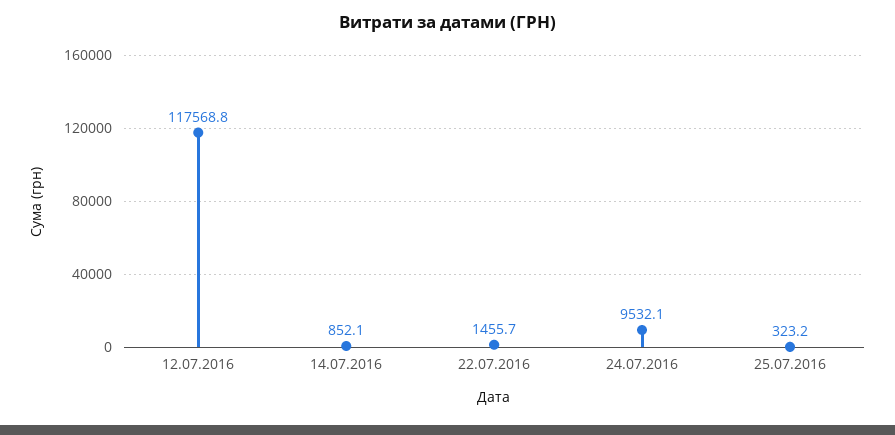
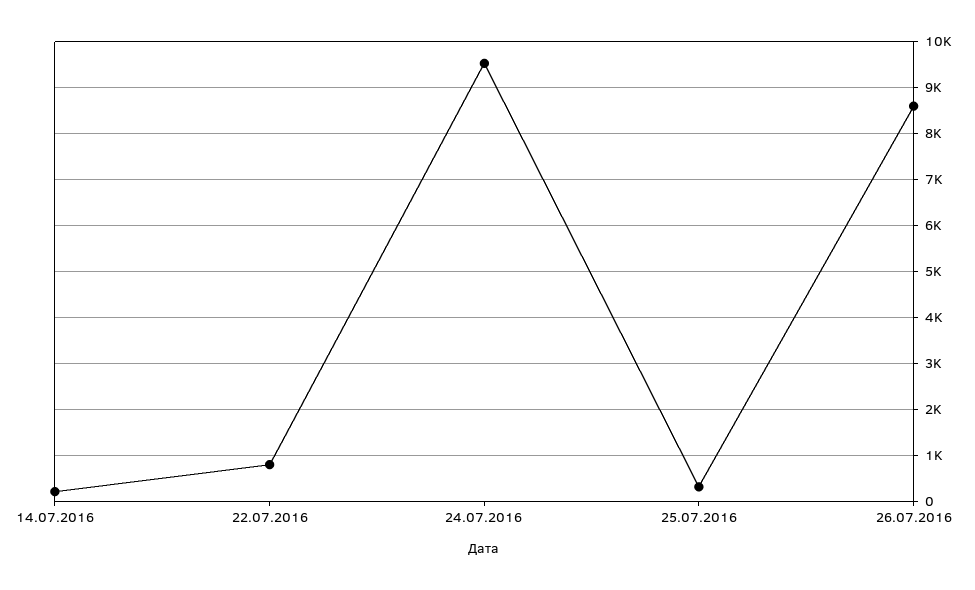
12.07.2016: 117568.8 -> none
14.07.2016: 852.1 -> 200
22.07.2016: 1455.7 -> 800
26.07.2016: none -> 8600

